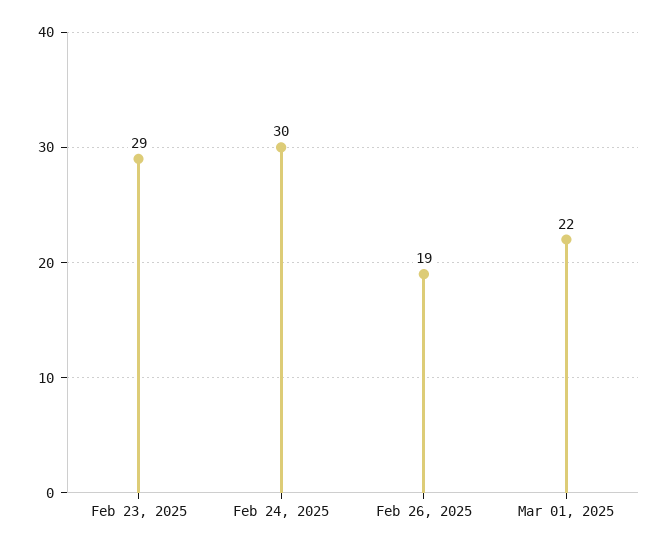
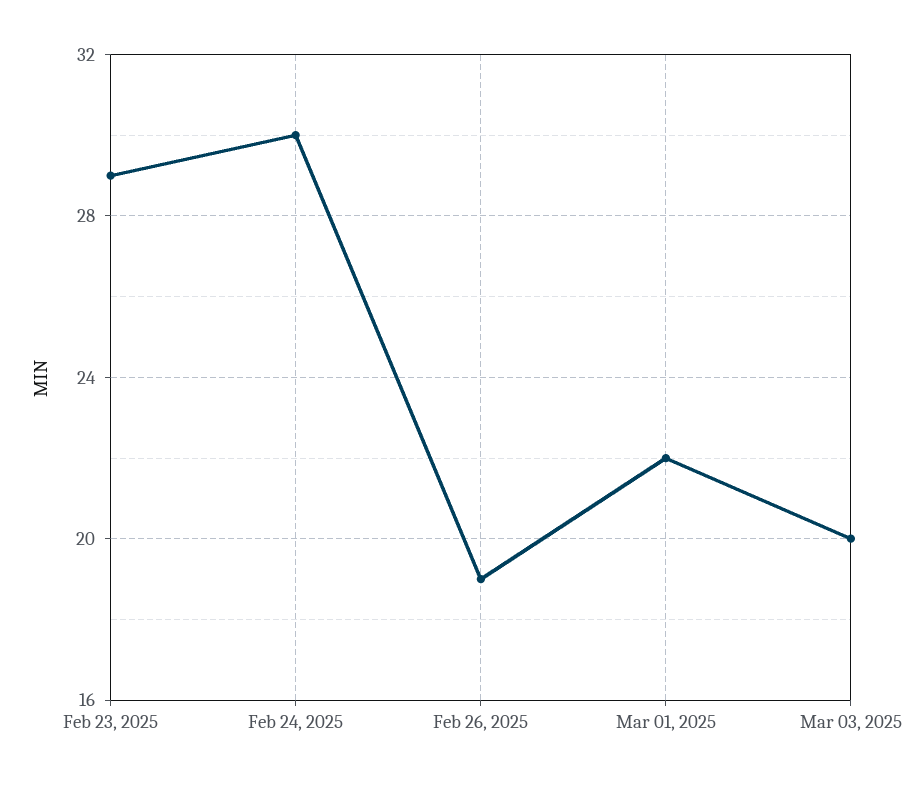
Mar 03, 2025: none -> 20

